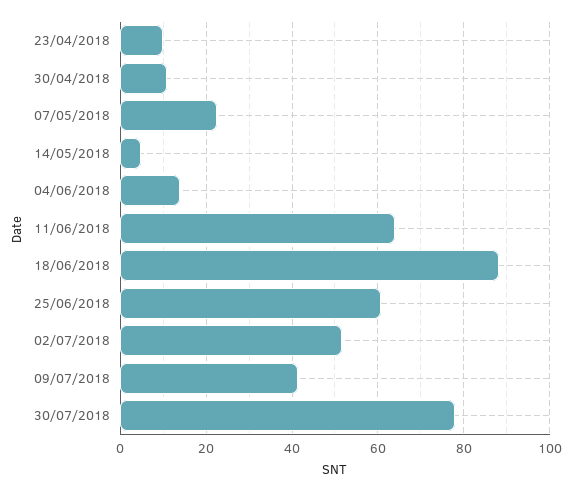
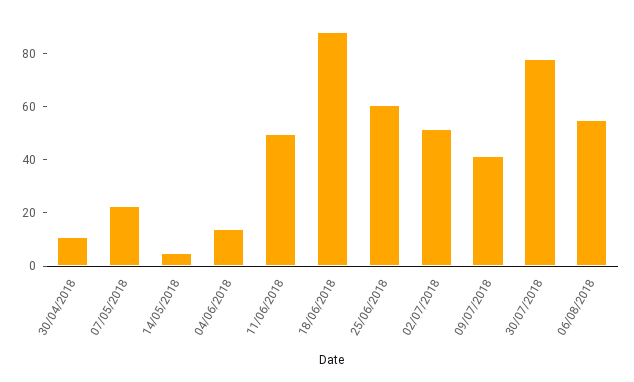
23/04/2018: 10 -> none
11/06/2018: 64 -> 50
06/08/2018: none -> 55

